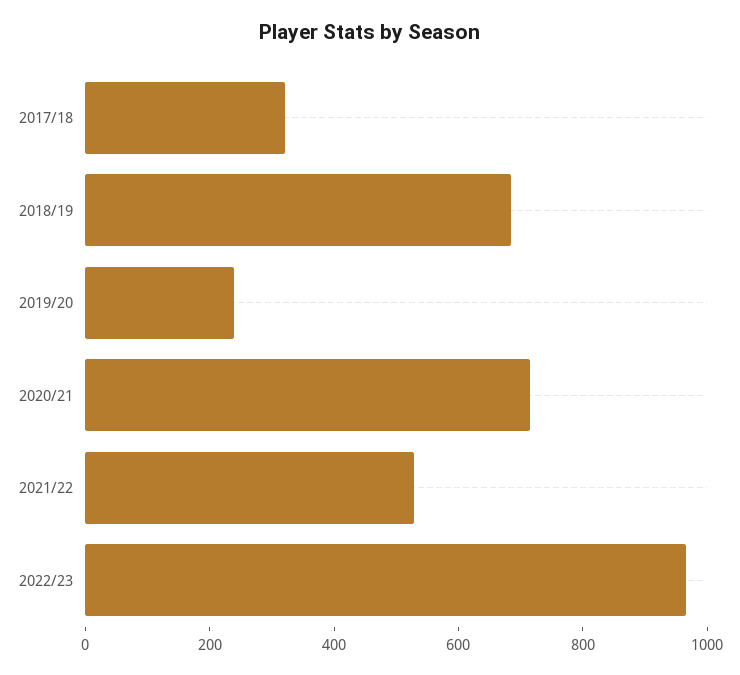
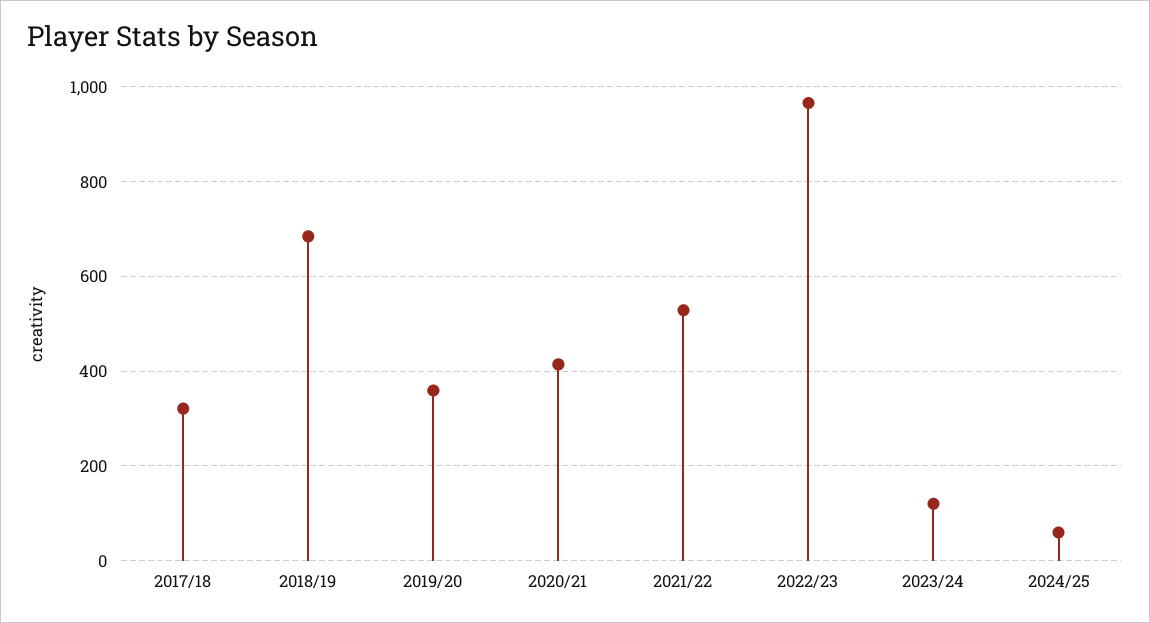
2019/20: 250 -> 360
2020/21: 700 -> 420
2023/24: none -> 120
2024/25: none -> 60

